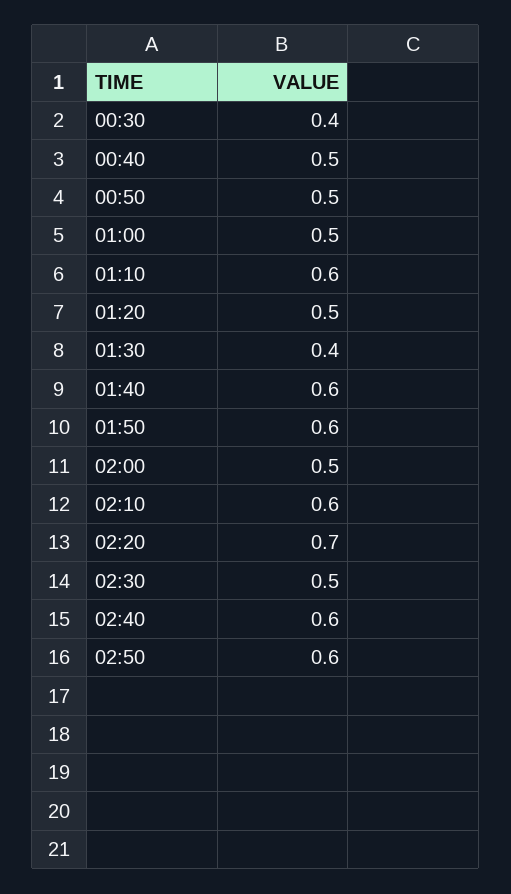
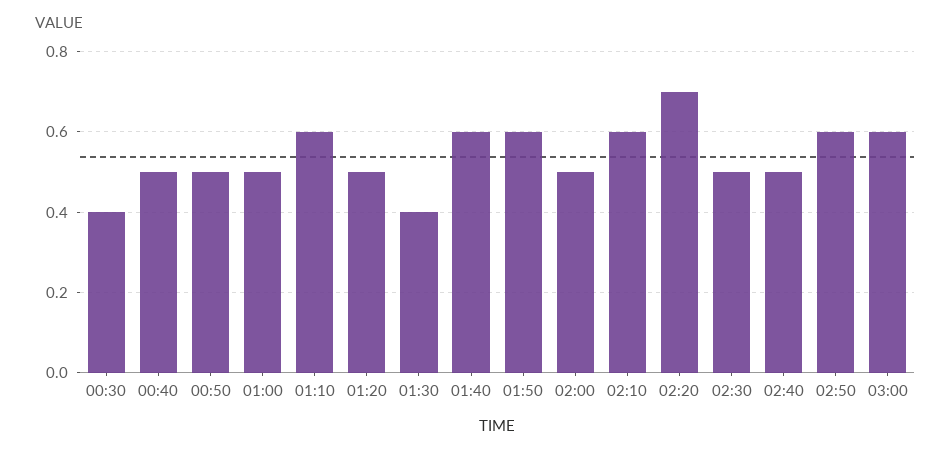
02:40: 0.6 -> 0.5
03:00: none -> 0.6

